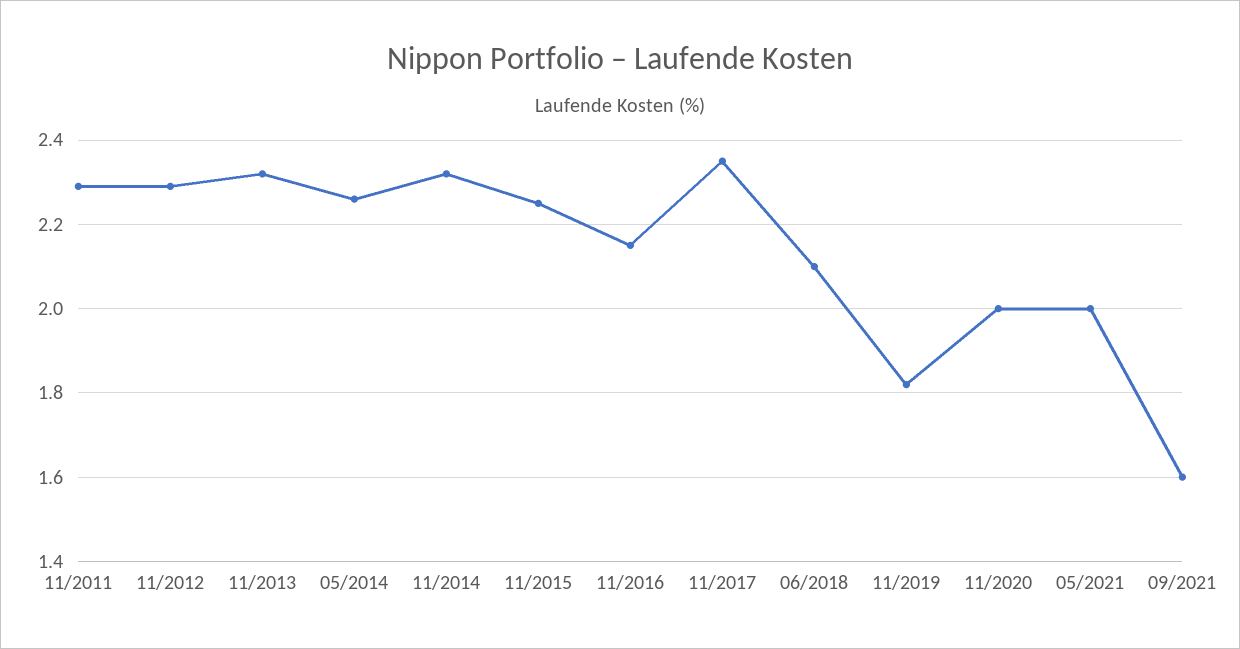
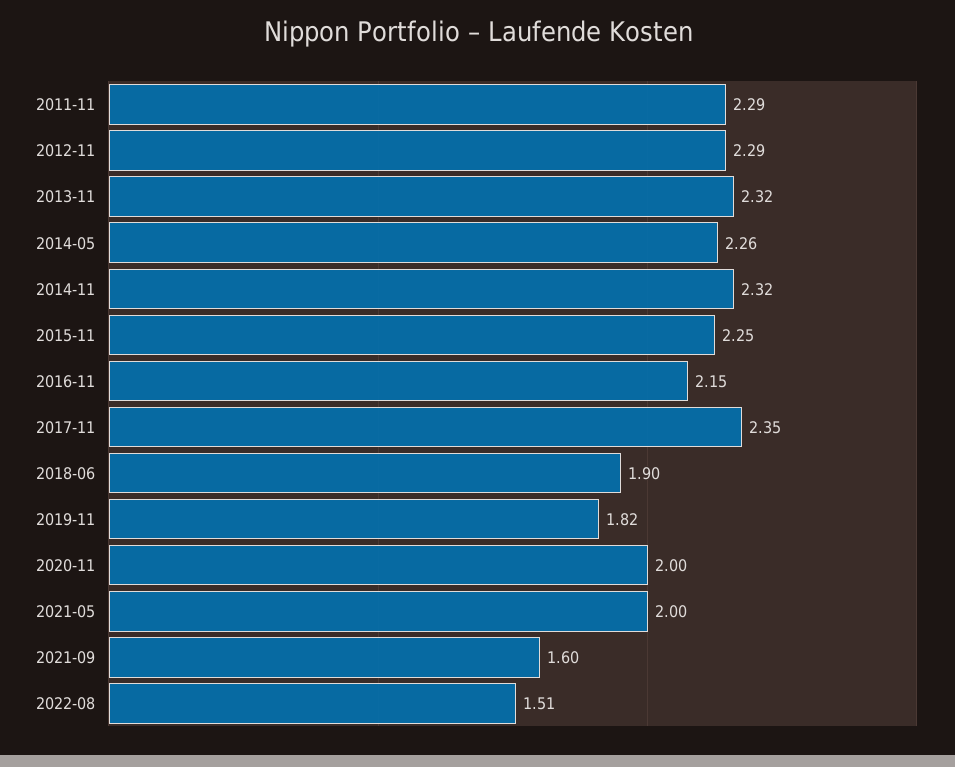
06/2018: 2.1 -> 1.9
2022-08: none -> 1.51

